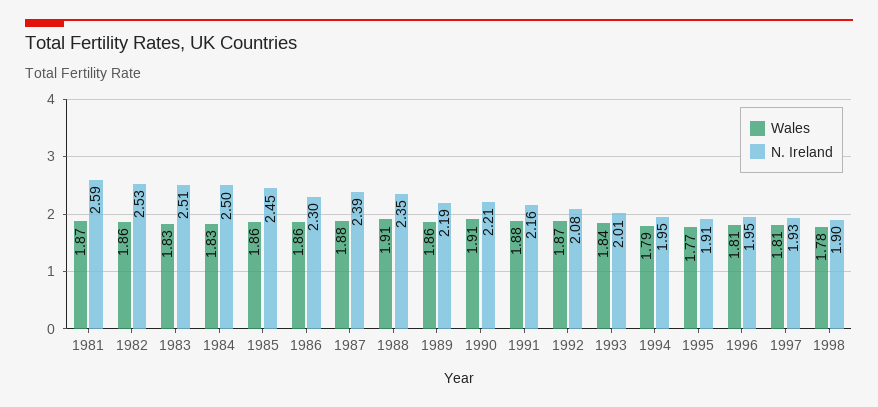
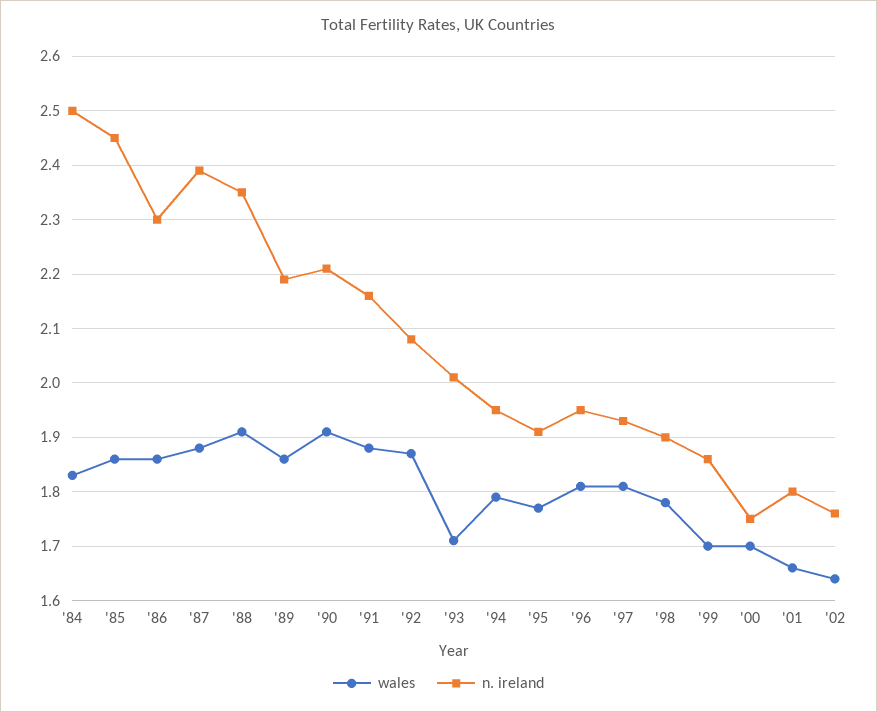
Wales, 1981: 1.87 -> none
N. Ireland, 1981: 2.59 -> none
Wales, 1982: 1.86 -> none
N. Ireland, 1982: 2.53 -> none
Wales, 1983: 1.83 -> none
N. Ireland, 1983: 2.51 -> none
Wales, 1993: 1.84 -> 1.7
Wales, '99: none -> 1.7
N. Ireland, '99: none -> 1.85
Wales, '00: none -> 1.7
N. Ireland, '00: none -> 1.75
Wales, '01: none -> 1.65
N. Ireland, '01: none -> 1.8
Wales, '02: none -> 1.65
N. Ireland, '02: none -> 1.75

